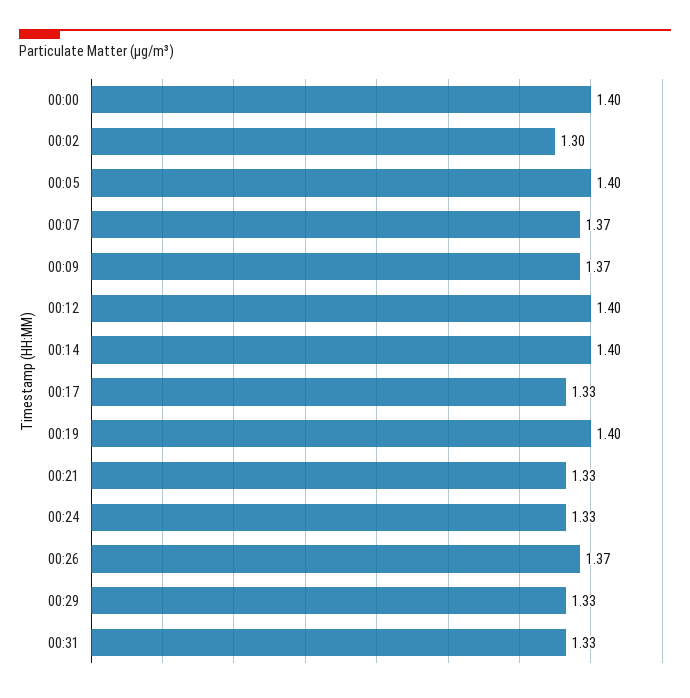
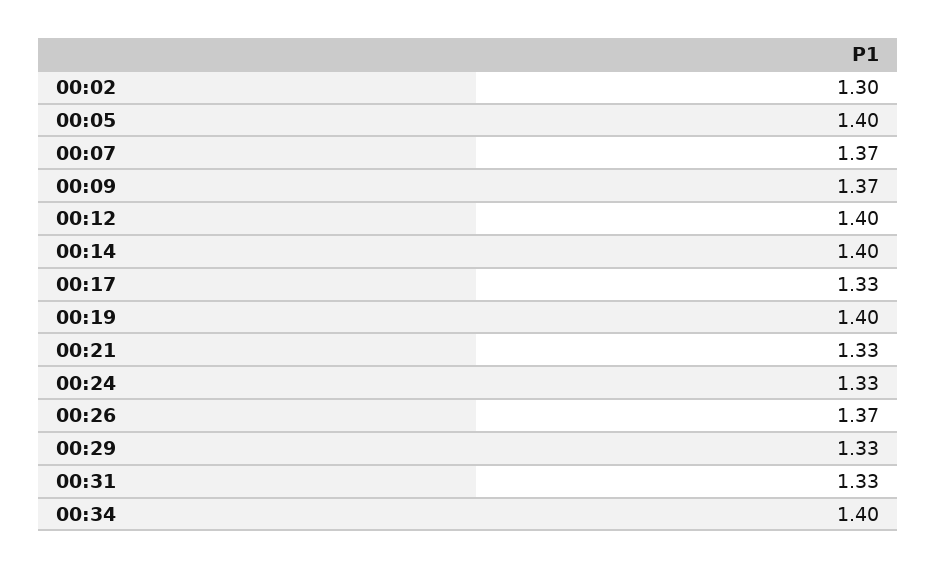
00:00: 1.4 -> none
00:34: none -> 1.4

